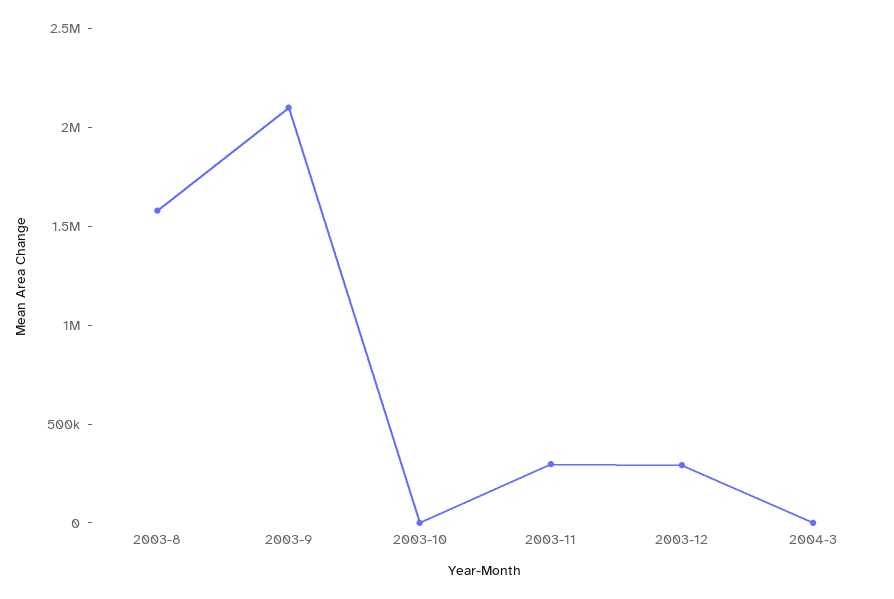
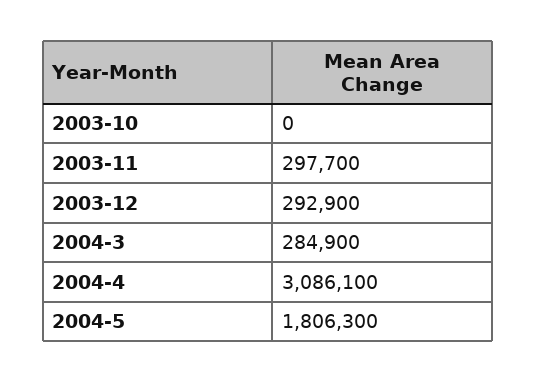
2003-8: 1600000 -> none
2003-9: 2100000 -> none
2004-3: 0 -> 284900
2004-4: none -> 3086100
2004-5: none -> 1806300

